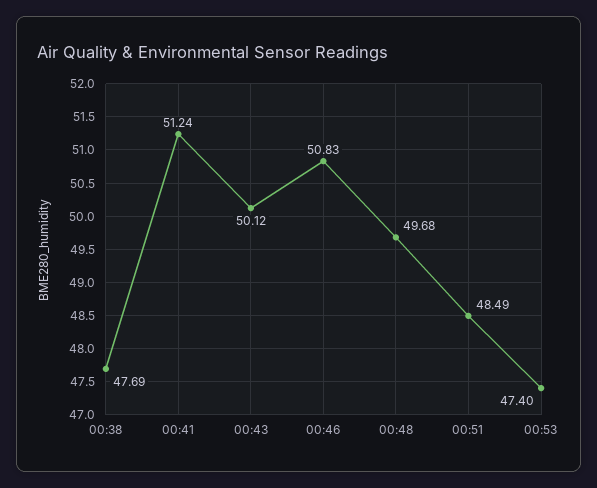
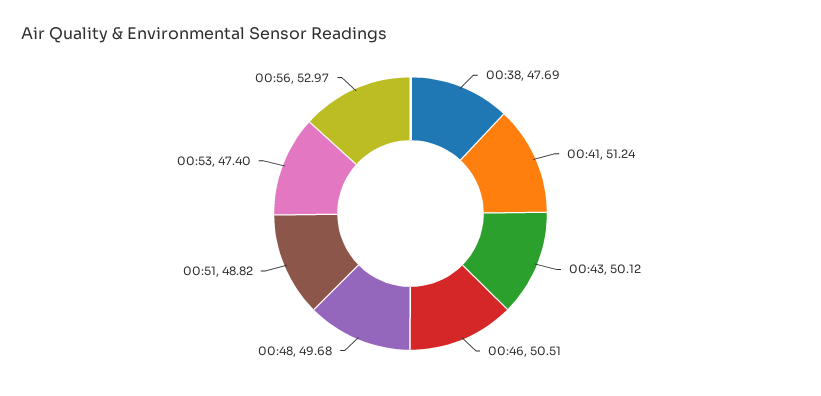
00:46: 50.83 -> 50.51
00:51: 48.49 -> 48.82
00:56: none -> 52.97

